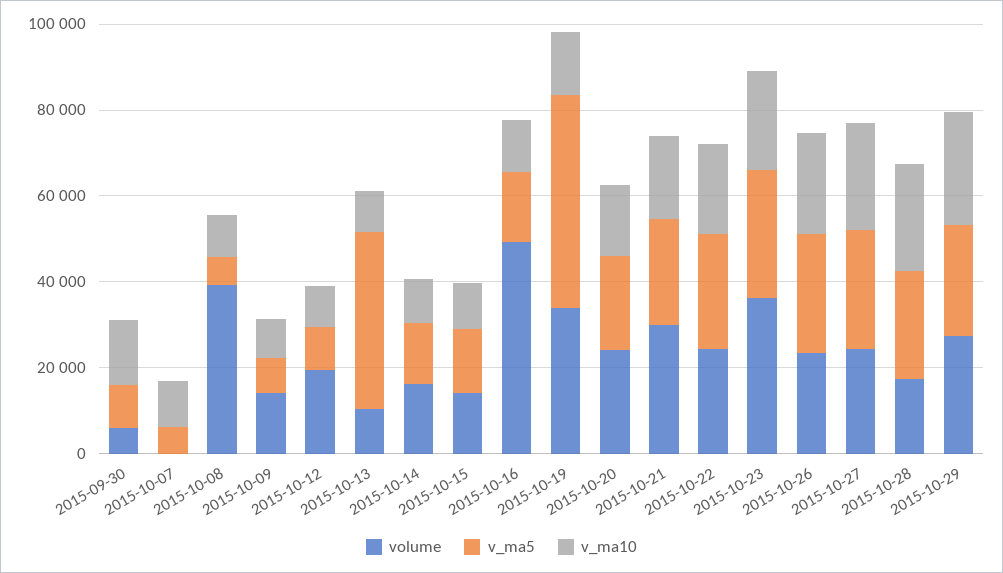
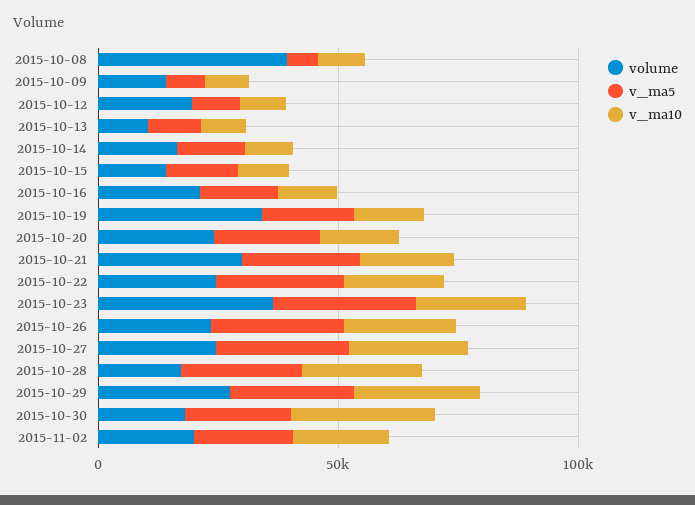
volume, 2015-09-30: 5000 -> none
v_ma5, 2015-09-30: 10000 -> none
v_ma10, 2015-09-30: 15000 -> none
volume, 2015-10-07: 0 -> none
v_ma5, 2015-10-07: 5000 -> none
v_ma10, 2015-10-07: 10000 -> none
v_ma5, 2015-10-13: 40000 -> 10000
volume, 2015-10-16: 50000 -> 20000
v_ma5, 2015-10-19: 50000 -> 20000
volume, 2015-10-30: none -> 20000
v_ma5, 2015-10-30: none -> 20000
v_ma10, 2015-10-30: none -> 30000
volume, 2015-11-02: none -> 20000
v_ma5, 2015-11-02: none -> 20000
v_ma10, 2015-11-02: none -> 20000

